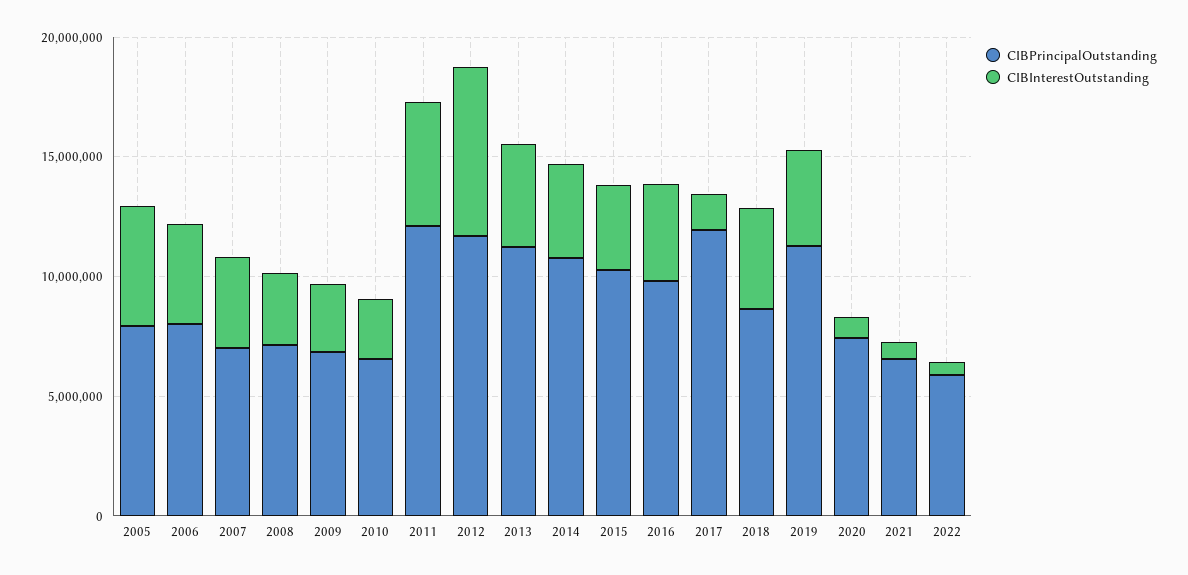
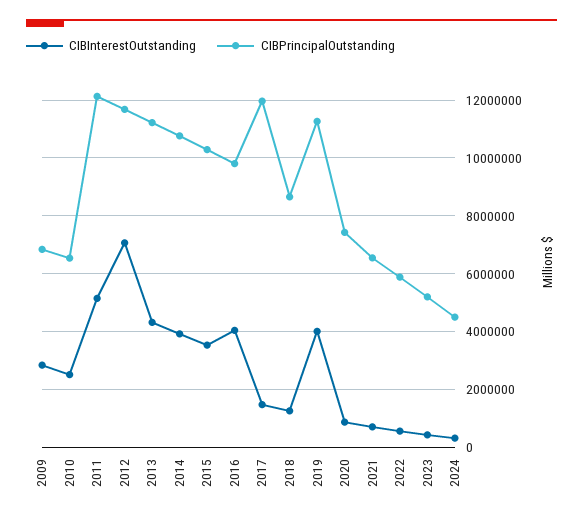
CIBPrincipalOutstanding, 2005: 8000000 -> none
CIBInterestOutstanding, 2005: 5000000 -> none
CIBPrincipalOutstanding, 2006: 8000000 -> none
CIBInterestOutstanding, 2006: 4000000 -> none
CIBPrincipalOutstanding, 2007: 7000000 -> none
CIBInterestOutstanding, 2007: 4000000 -> none
CIBPrincipalOutstanding, 2008: 7000000 -> none
CIBInterestOutstanding, 2008: 3000000 -> none
CIBInterestOutstanding, 2018: 4000000 -> 1250000
CIBInterestOutstanding, 2023: none -> 500000
CIBPrincipalOutstanding, 2023: none -> 5250000
CIBInterestOutstanding, 2024: none -> 250000
CIBPrincipalOutstanding, 2024: none -> 4500000

